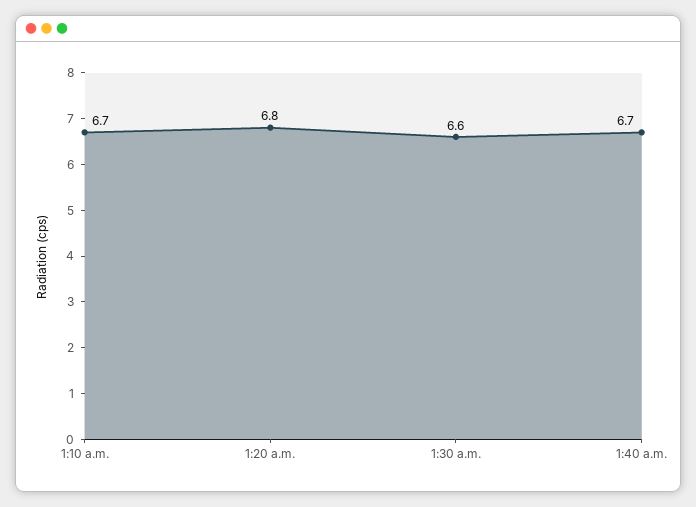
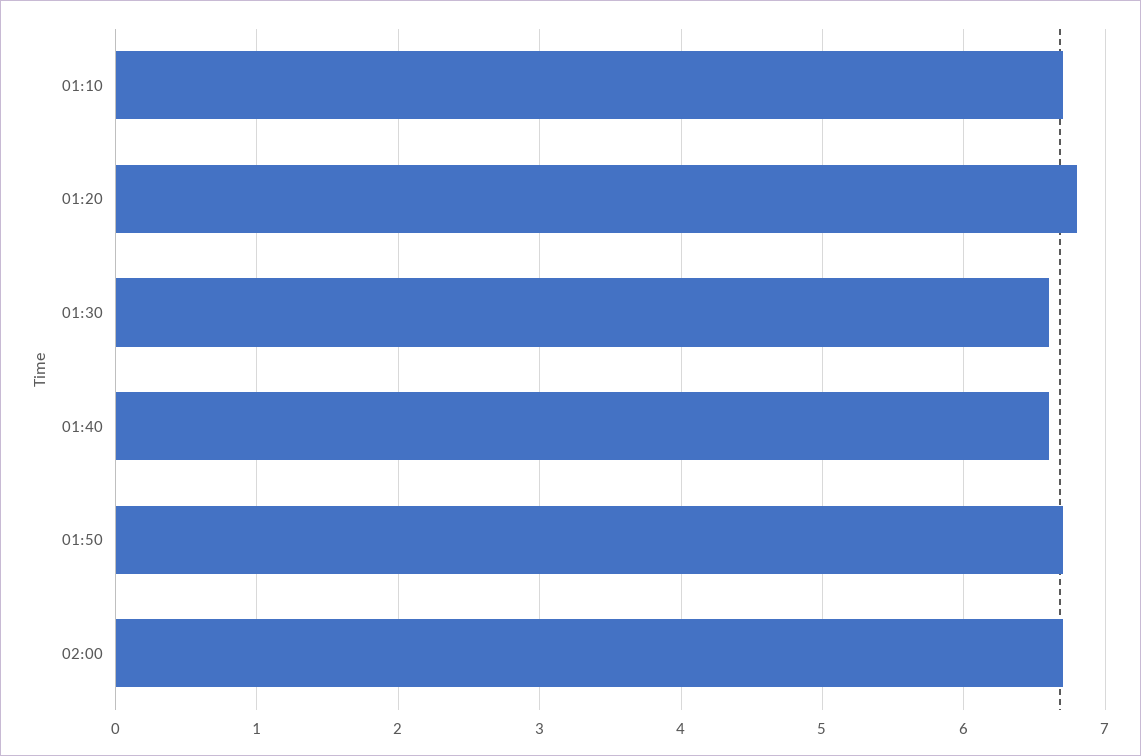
1:40 a.m.: 6.7 -> 6.6
01:50: none -> 6.7
02:00: none -> 6.7

